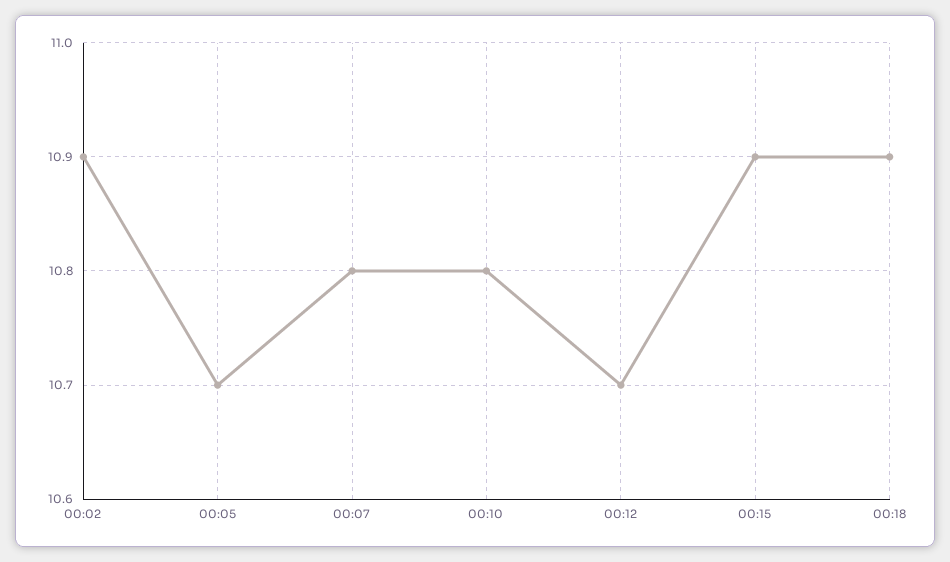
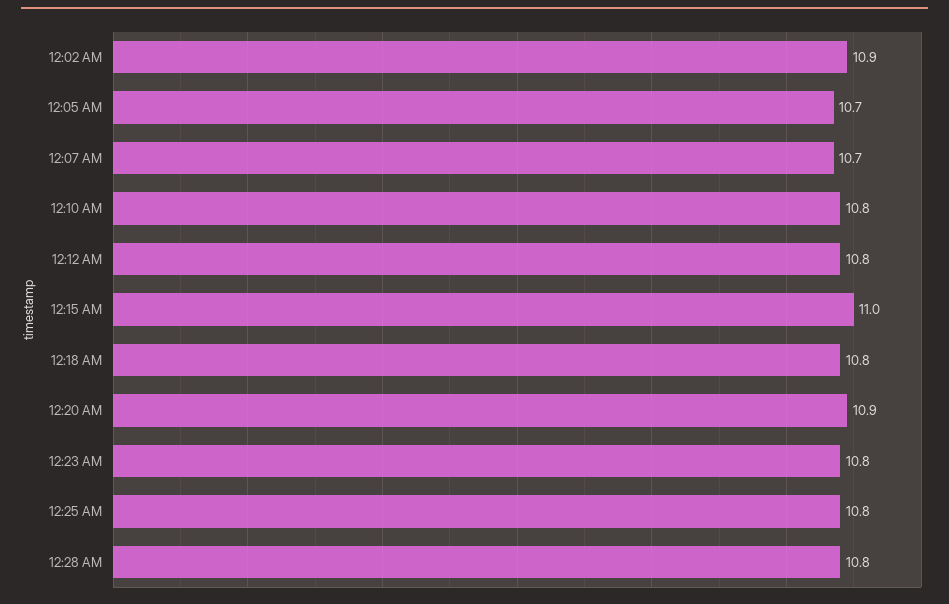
00:07: 10.8 -> 10.7
00:12: 10.7 -> 10.8
00:15: 10.9 -> 11
00:18: 10.9 -> 10.8
12:20 AM: none -> 10.9
12:23 AM: none -> 10.8
12:25 AM: none -> 10.8
12:28 AM: none -> 10.8

